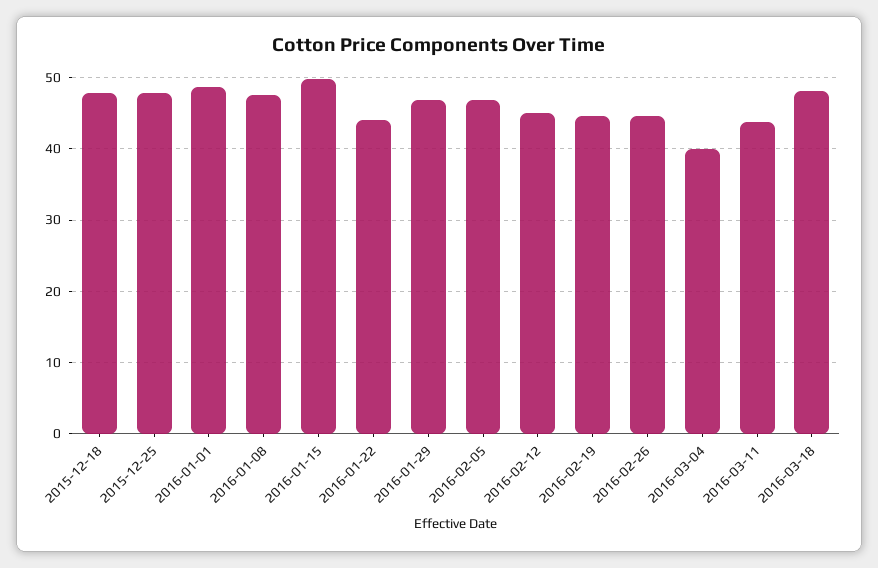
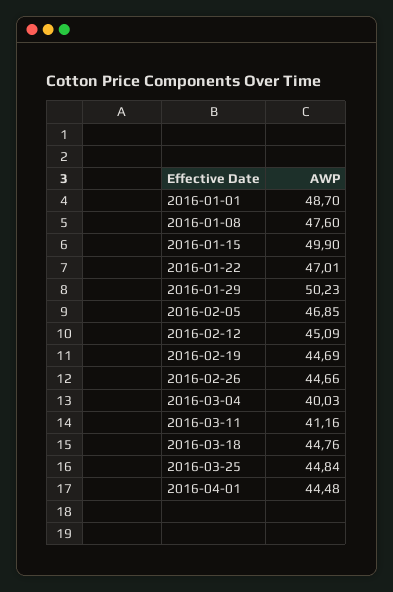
2015-12-18: 48 -> none
2015-12-25: 48 -> none
2016-01-22: 44 -> 47.01
2016-01-29: 47 -> 50.23
2016-03-11: 44 -> 41.16
2016-03-18: 48 -> 44.76
2016-03-25: none -> 44.84
2016-04-01: none -> 44.48

